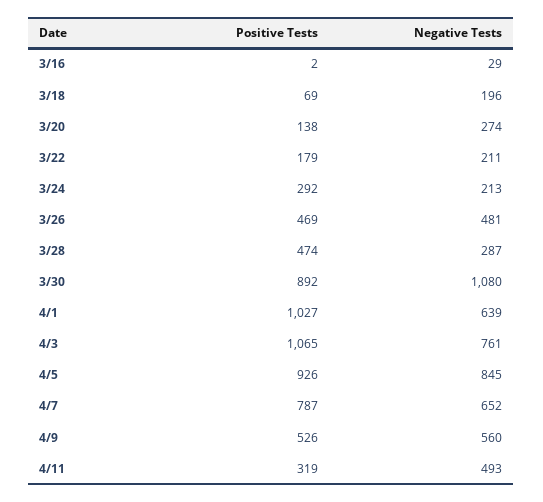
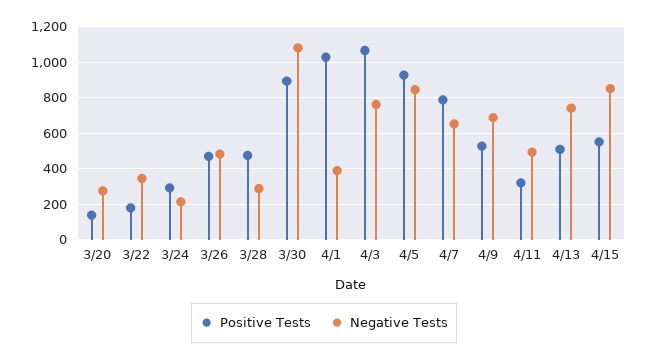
Positive Tests, 3/16: 2 -> none
Negative Tests, 3/16: 29 -> none
Positive Tests, 3/18: 69 -> none
Negative Tests, 3/18: 196 -> none
Negative Tests, 3/22: 211 -> 350
Negative Tests, 4/1: 639 -> 400
Negative Tests, 4/9: 560 -> 700
Positive Tests, 4/13: none -> 500
Negative Tests, 4/13: none -> 750
Positive Tests, 4/15: none -> 550
Negative Tests, 4/15: none -> 850

